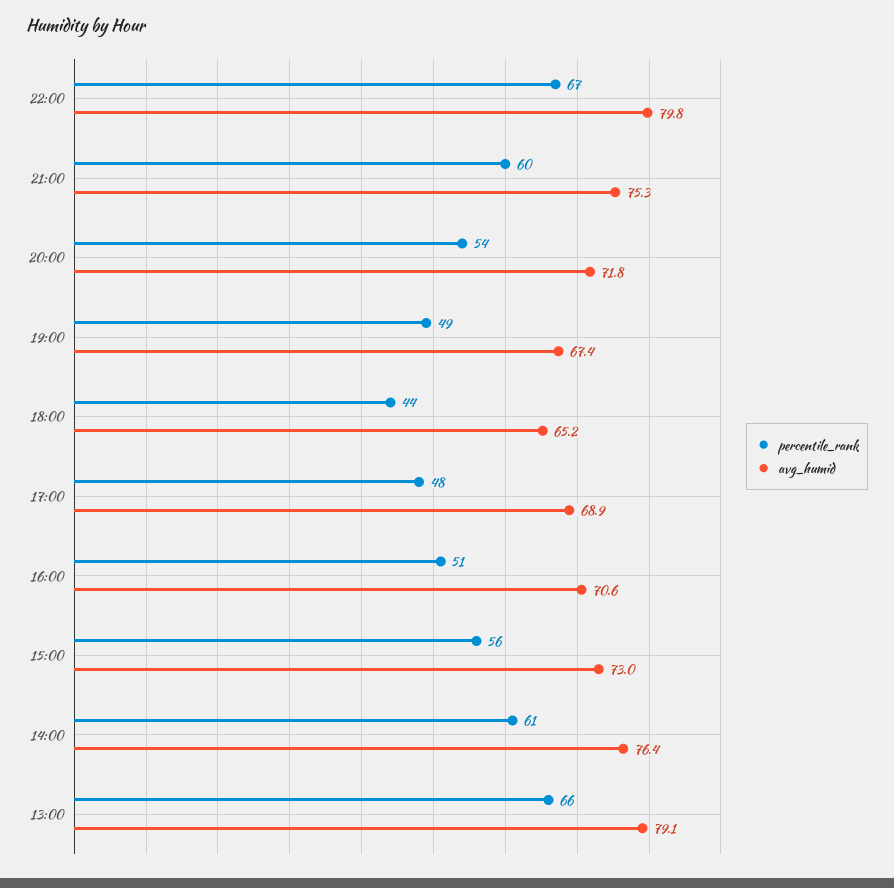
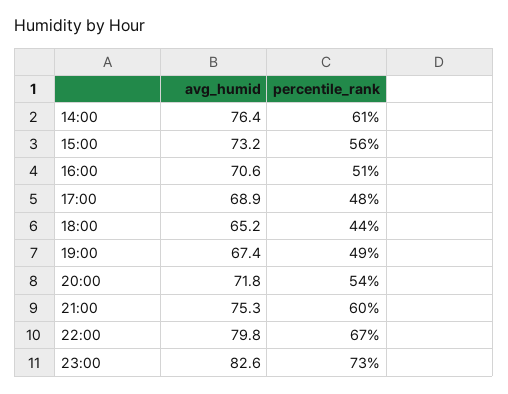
avg_humid, 15:00: 73 -> 73.2
percentile_rank, 13:00: 66 -> none
avg_humid, 13:00: 79.1 -> none
avg_humid, 23:00: none -> 82.6
percentile_rank, 23:00: none -> 73

